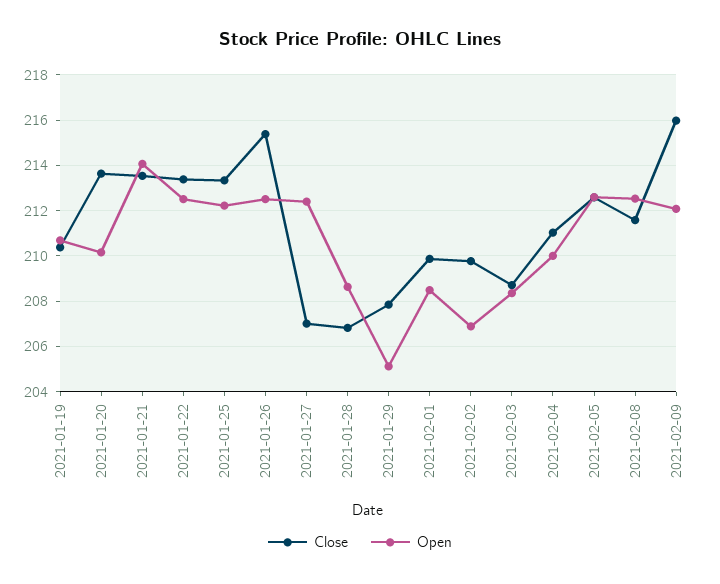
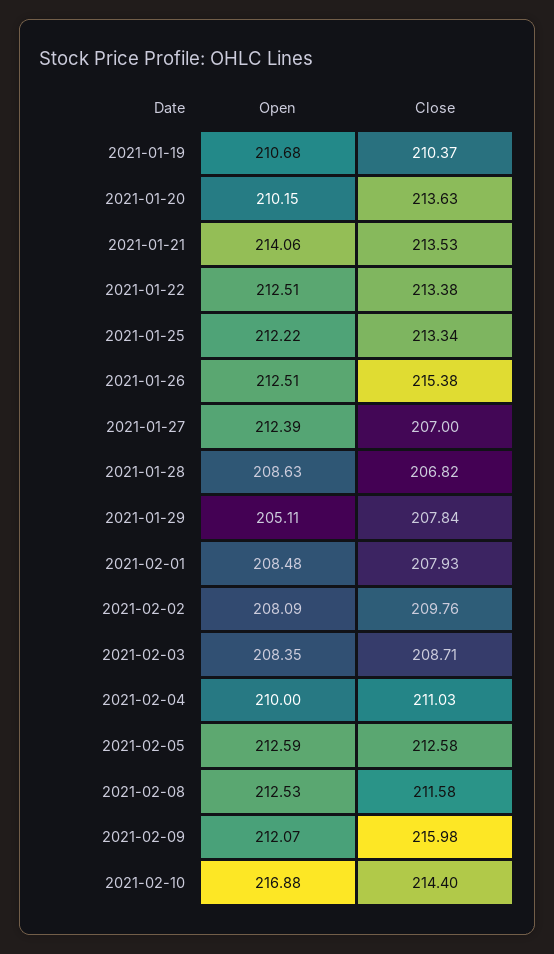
Close, 2021-02-01: 210 -> 207.93
Open, 2021-02-02: 207 -> 208.09
Open, 2021-02-10: none -> 216.88
Close, 2021-02-10: none -> 214.4

